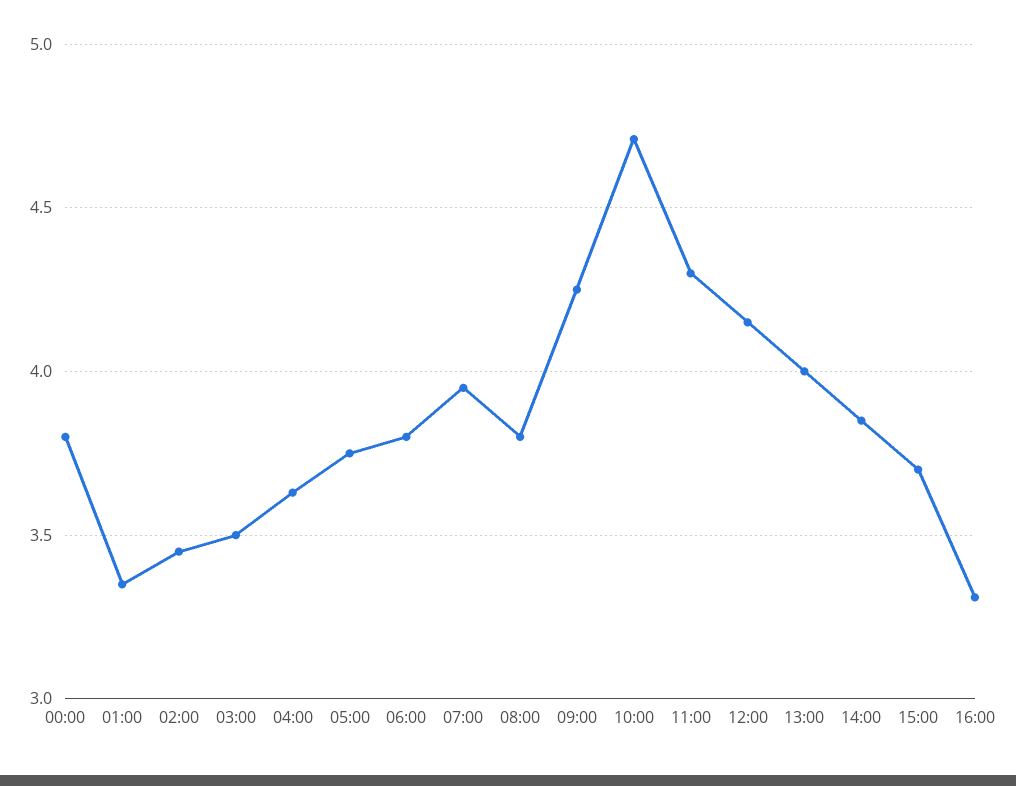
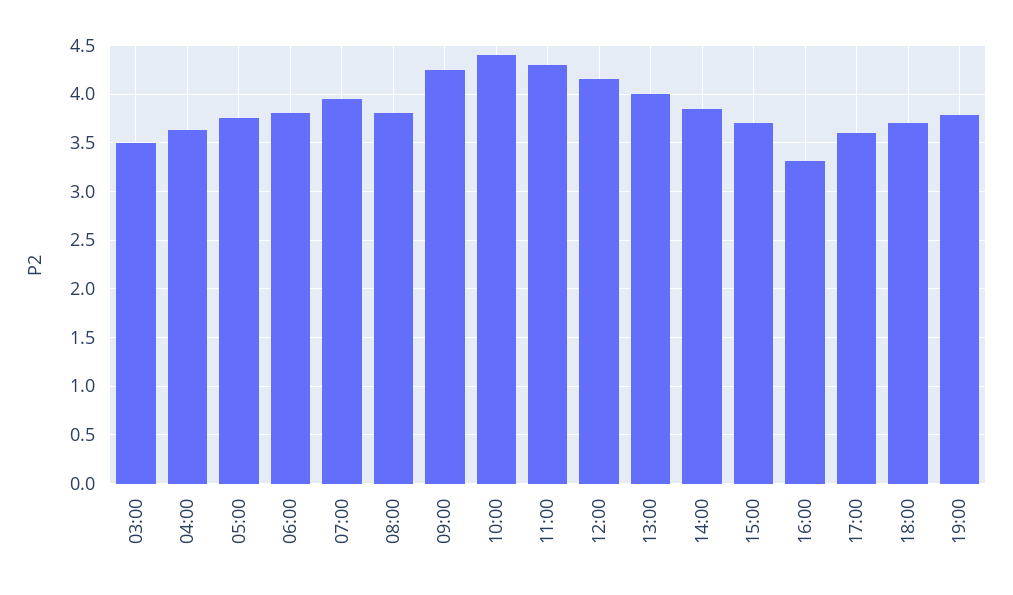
00:00: 3.8 -> none
01:00: 3.35 -> none
02:00: 3.45 -> none
10:00: 4.7 -> 4.4
17:00: none -> 3.6
18:00: none -> 3.7
19:00: none -> 3.8

